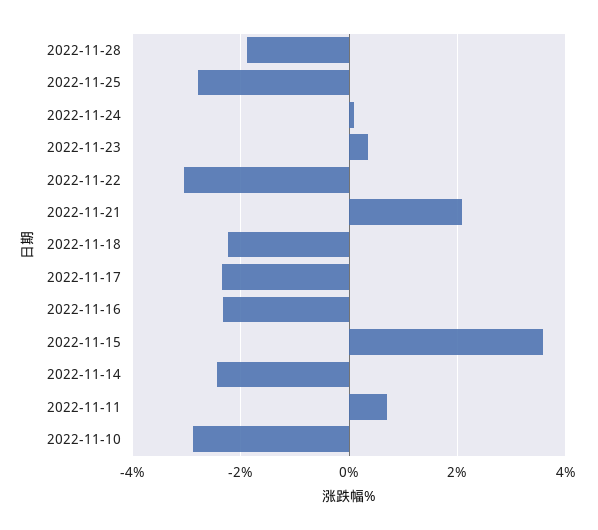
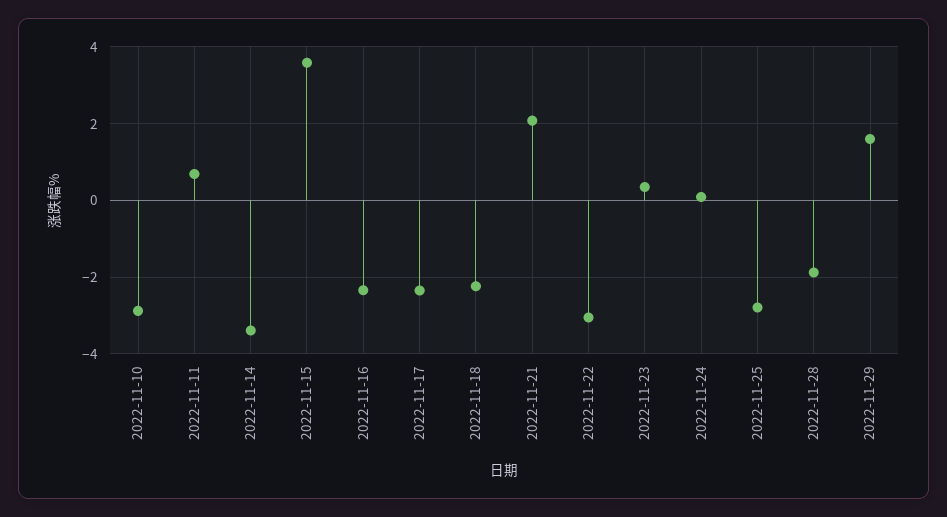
2022-11-14: -2.4 -> -3.4
2022-11-29: none -> 1.6

